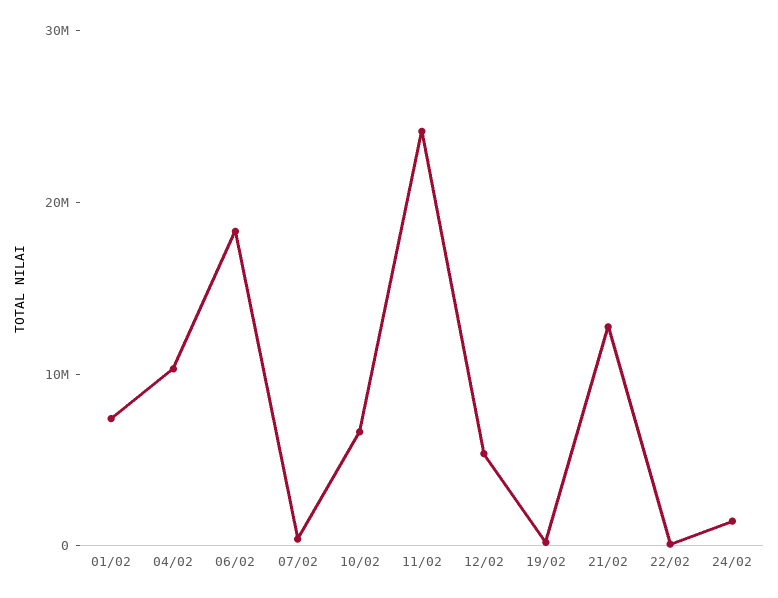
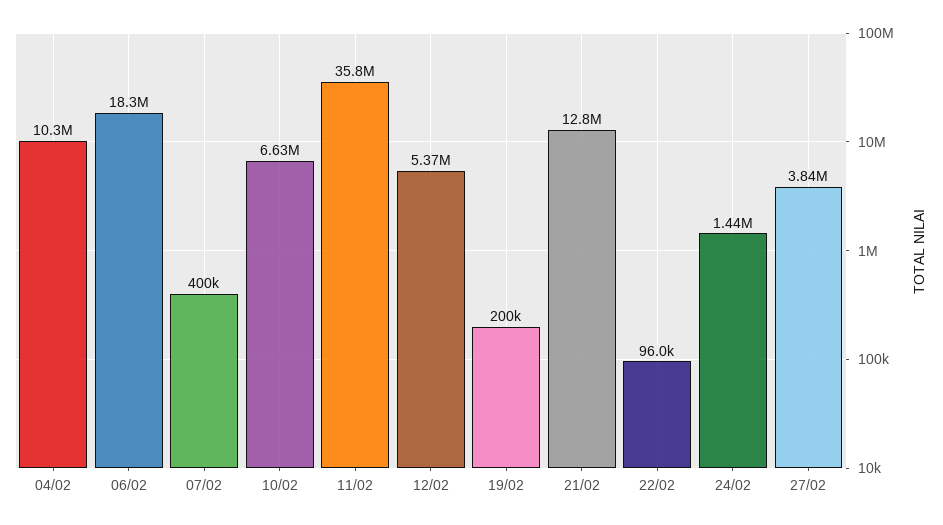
01/02: 8000000 -> none
11/02: 24000000 -> 35800000
27/02: none -> 3840000

